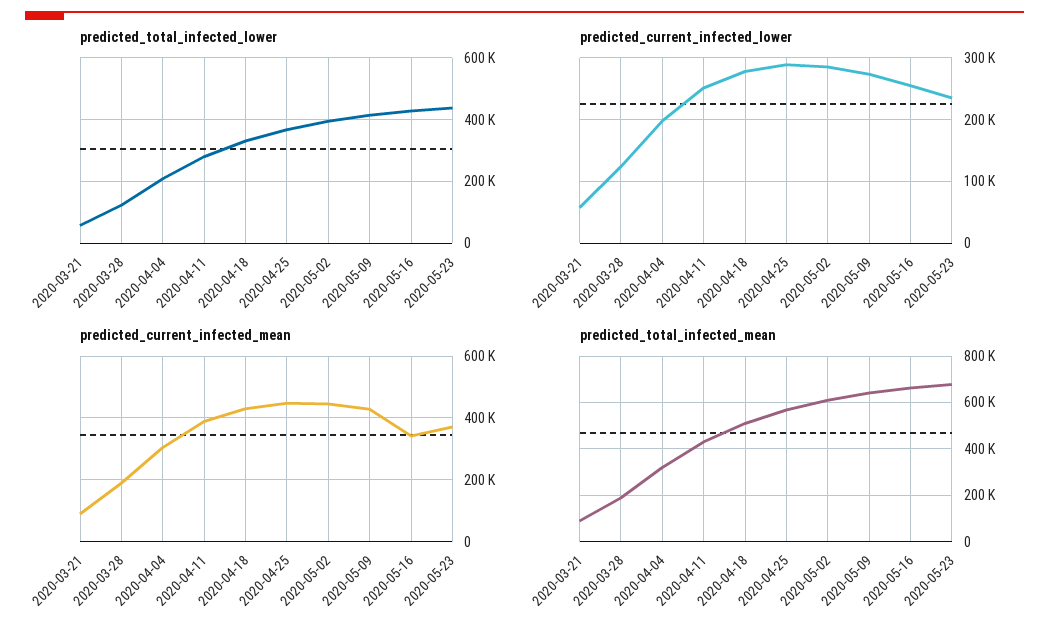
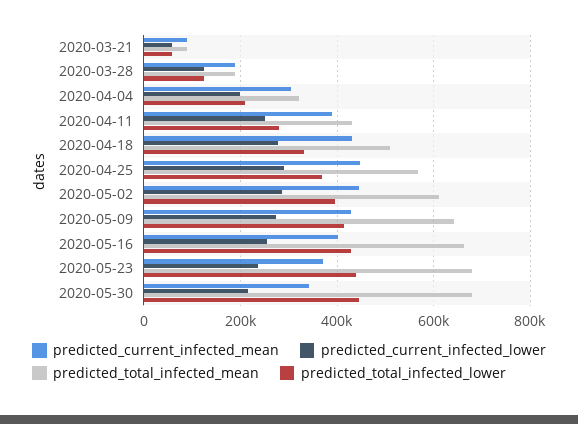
predicted_current_infected_mean, 2020-05-16: 340000 -> 400000
predicted_current_infected_mean, 2020-05-30: none -> 340000
predicted_current_infected_lower, 2020-05-30: none -> 220000
predicted_total_infected_mean, 2020-05-30: none -> 680000
predicted_total_infected_lower, 2020-05-30: none -> 440000

